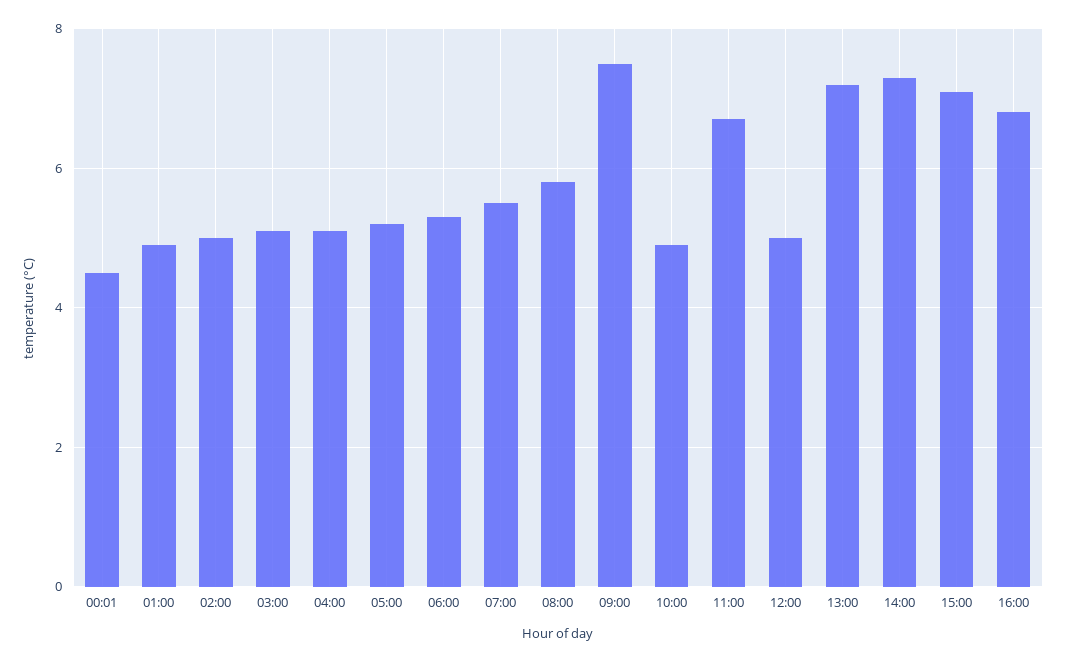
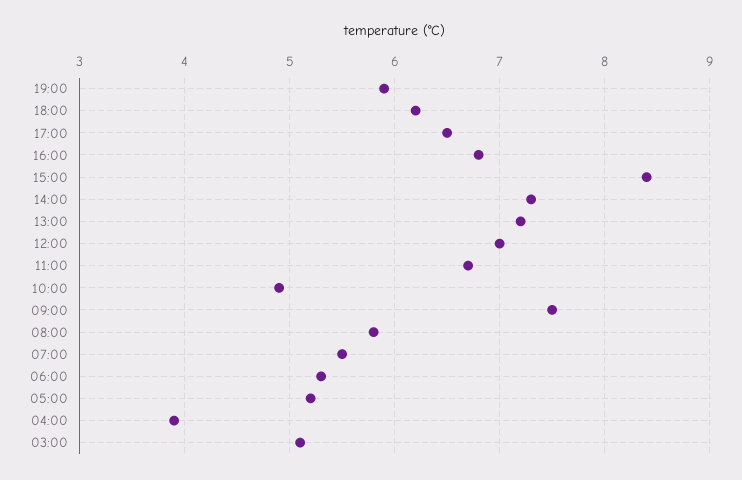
00:01: 4.5 -> none
01:00: 5 -> none
02:00: 5 -> none
04:00: 5 -> 3.9
12:00: 5 -> 7
15:00: 7 -> 8.4
19:00: none -> 5.9
18:00: none -> 6.2
17:00: none -> 6.5

